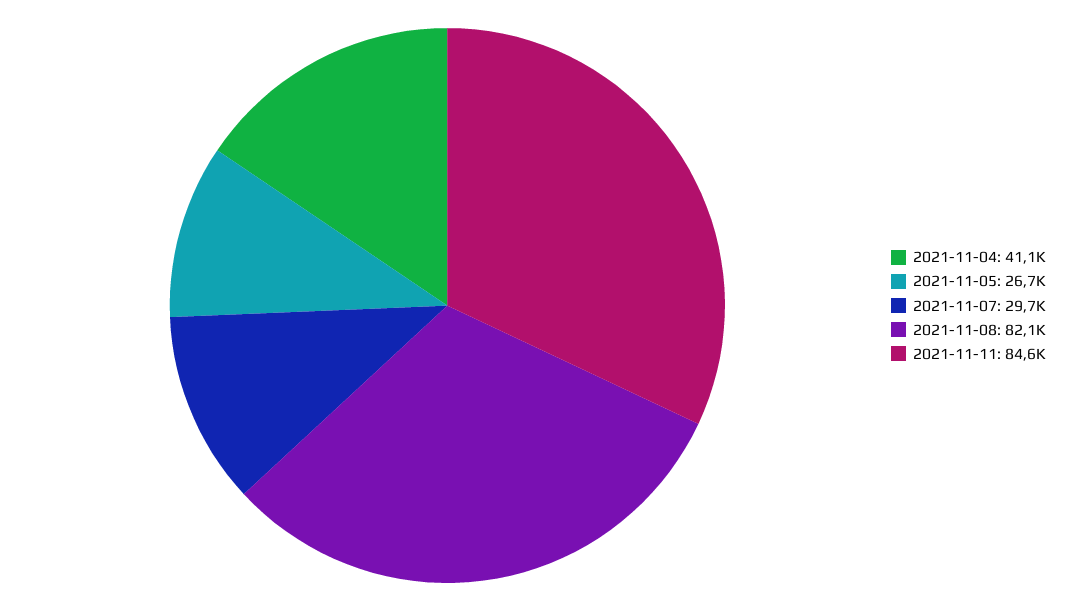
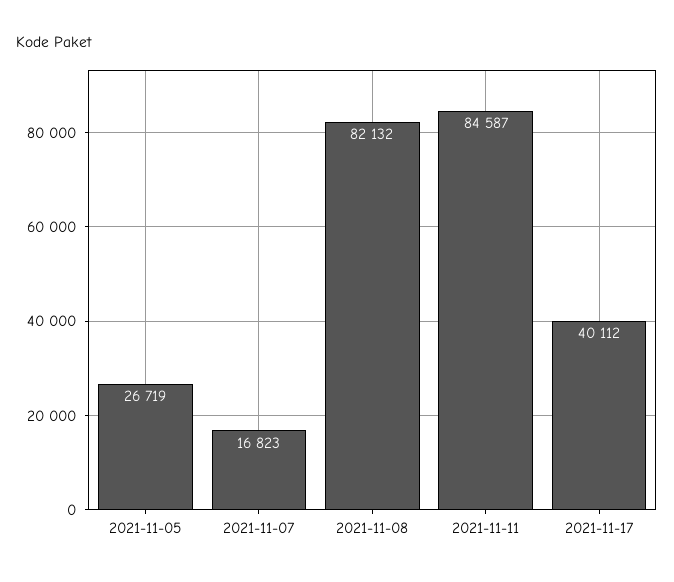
2021-11-04: 41100 -> none
2021-11-07: 29700 -> 16823
2021-11-17: none -> 40112

